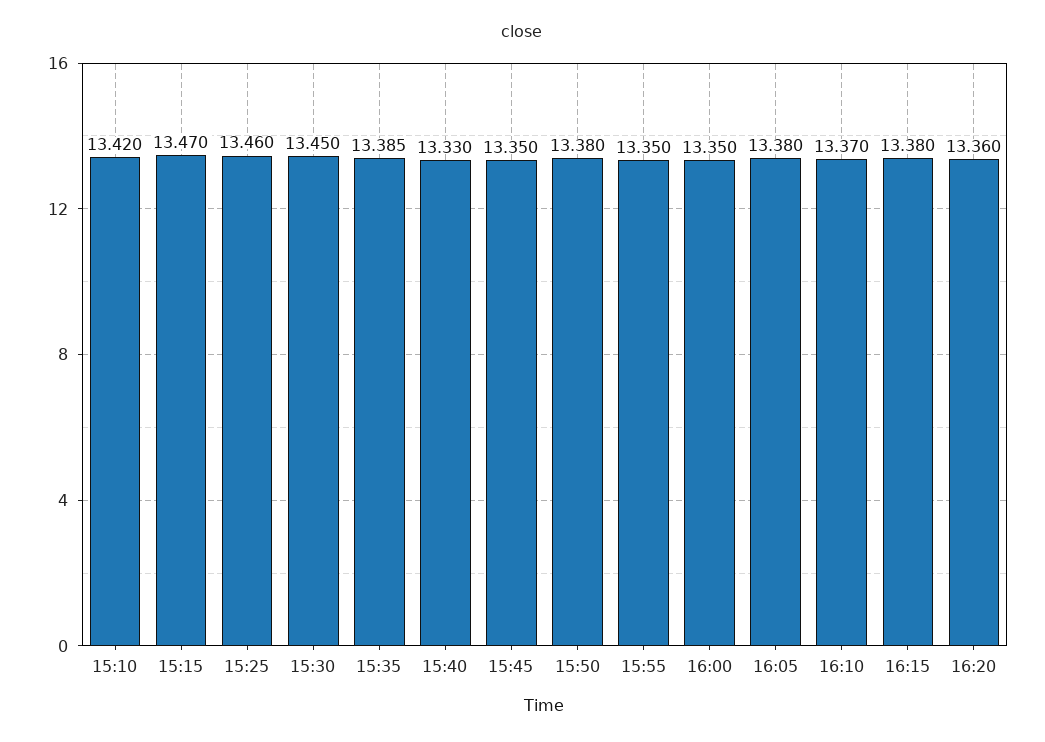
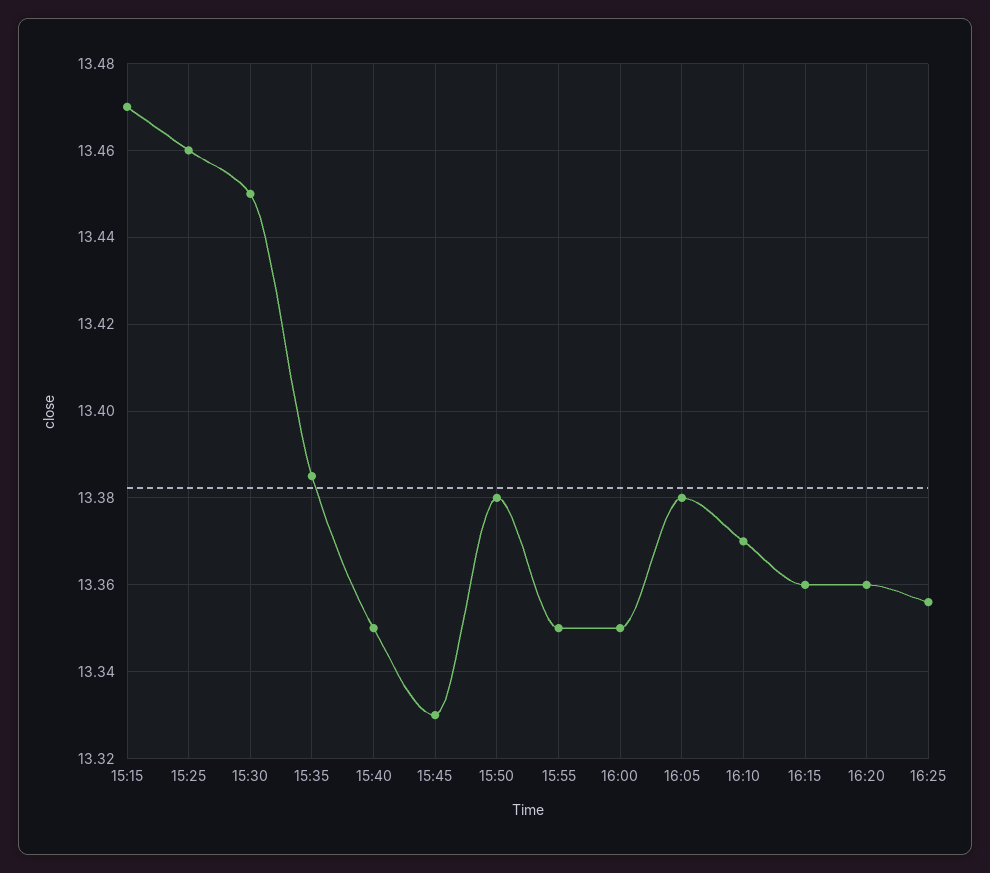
15:10: 13.42 -> none
15:40: 13.33 -> 13.35
15:45: 13.35 -> 13.33
16:15: 13.38 -> 13.36
16:25: none -> 13.355

